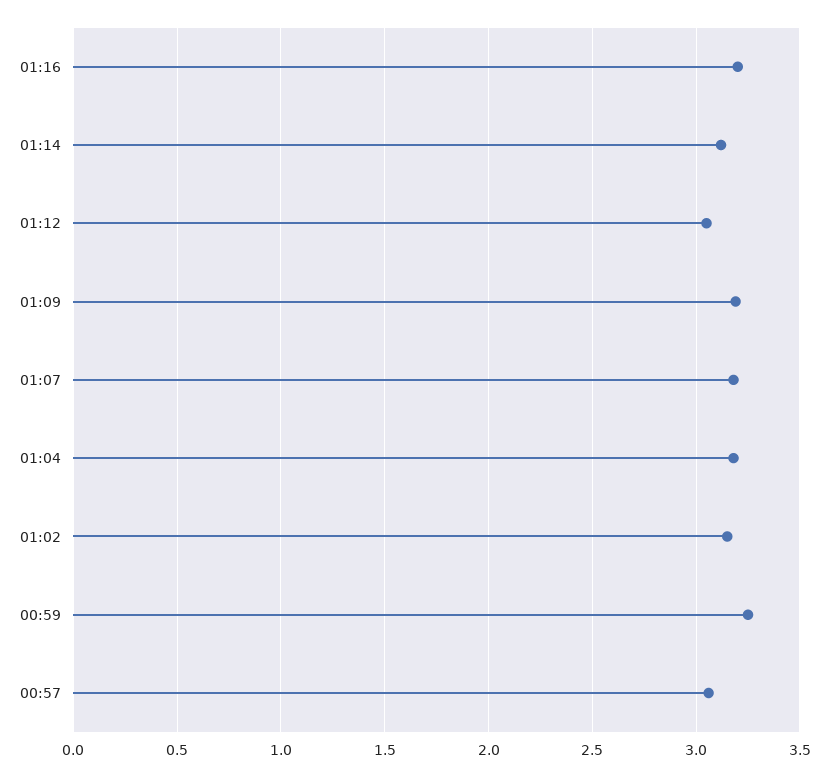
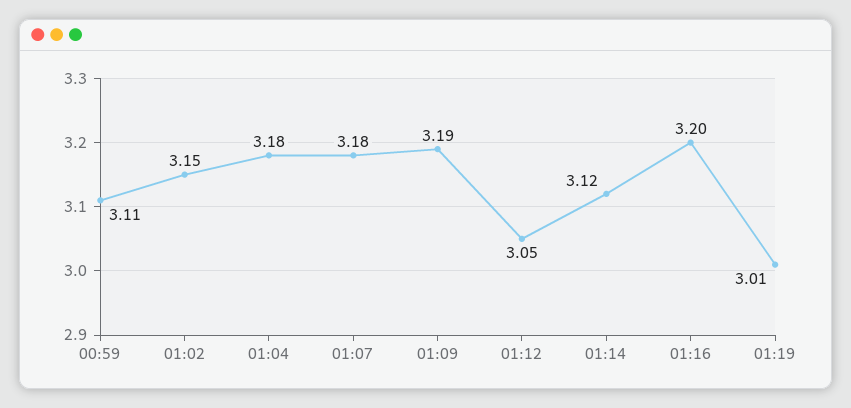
00:59: 3.25 -> 3.11
00:57: 3.05 -> none
01:19: none -> 3.01

